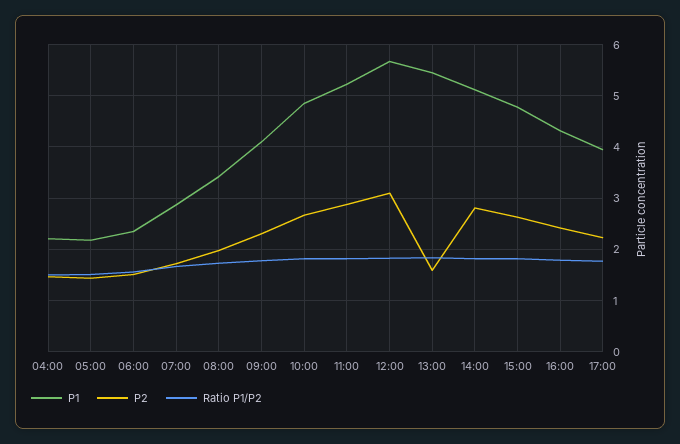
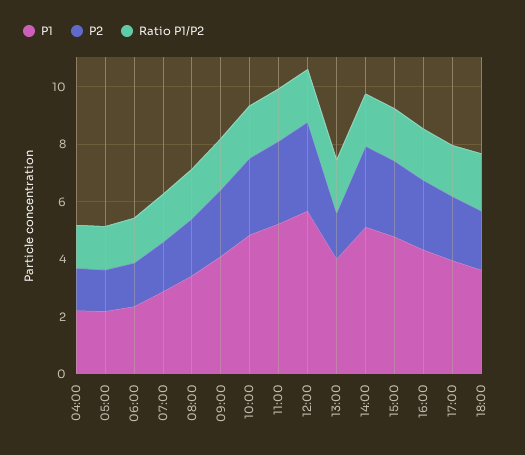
P1, 13:00: 5.4 -> 4
P1, 18:00: none -> 3.5
P2, 18:00: none -> 2
Ratio P1/P2, 18:00: none -> 2

